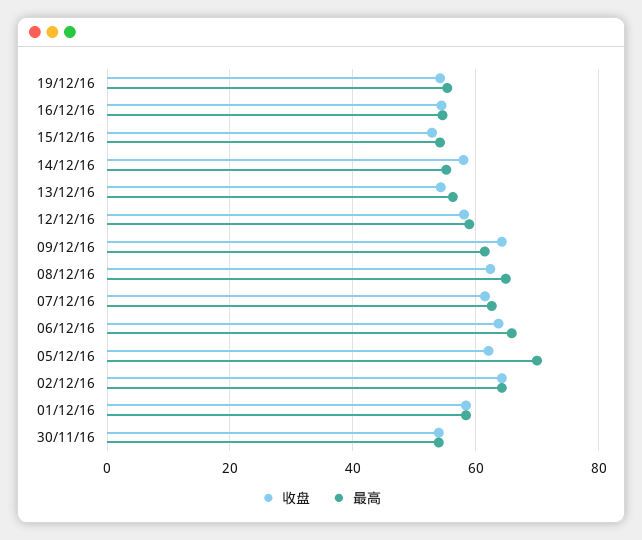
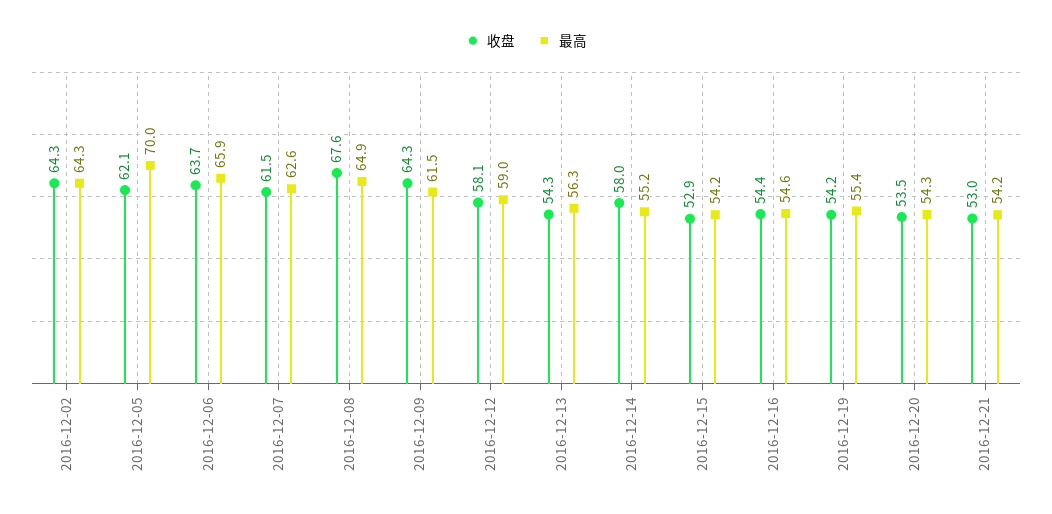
收盘, 08/12/16: 62 -> 67.6
收盘, 01/12/16: 58 -> none
最高, 01/12/16: 58 -> none
收盘, 30/11/16: 54 -> none
最高, 30/11/16: 54 -> none
收盘, 2016-12-20: none -> 53.5
最高, 2016-12-20: none -> 54.3
收盘, 2016-12-21: none -> 53
最高, 2016-12-21: none -> 54.2

